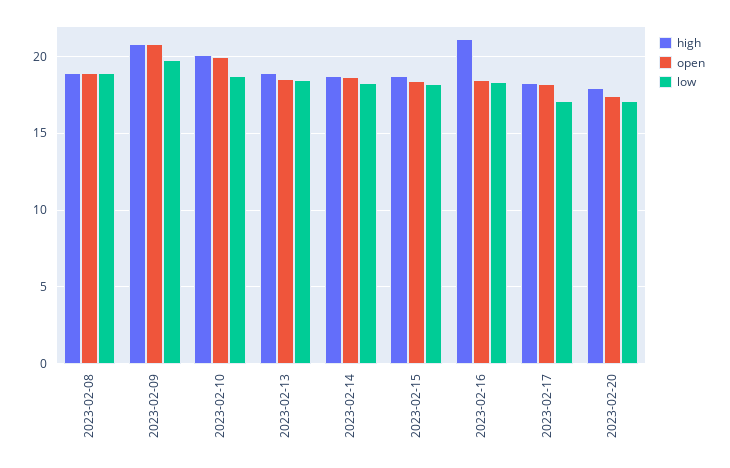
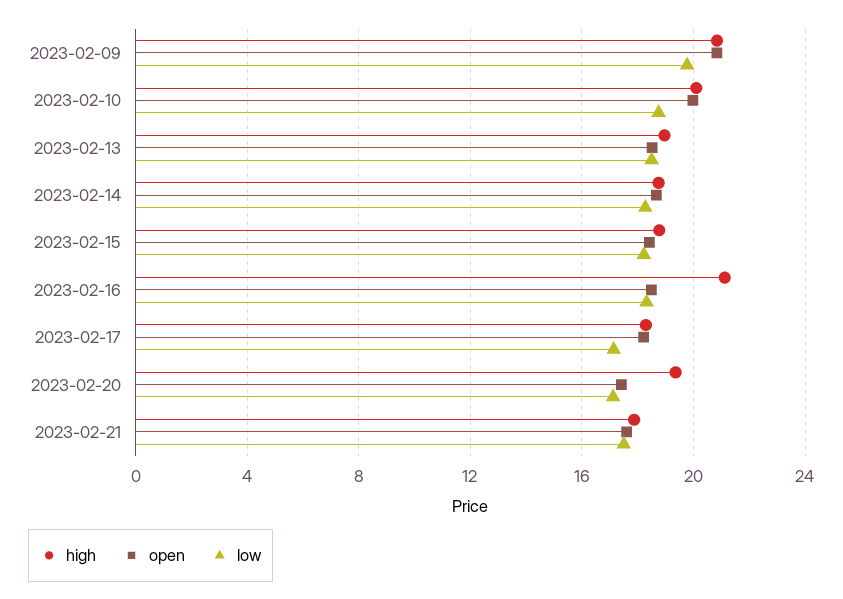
high, 2023-02-08: 19 -> none
open, 2023-02-08: 19 -> none
low, 2023-02-08: 19 -> none
high, 2023-02-20: 18 -> 19.5
high, 2023-02-21: none -> 18
open, 2023-02-21: none -> 17.5
low, 2023-02-21: none -> 17.5

